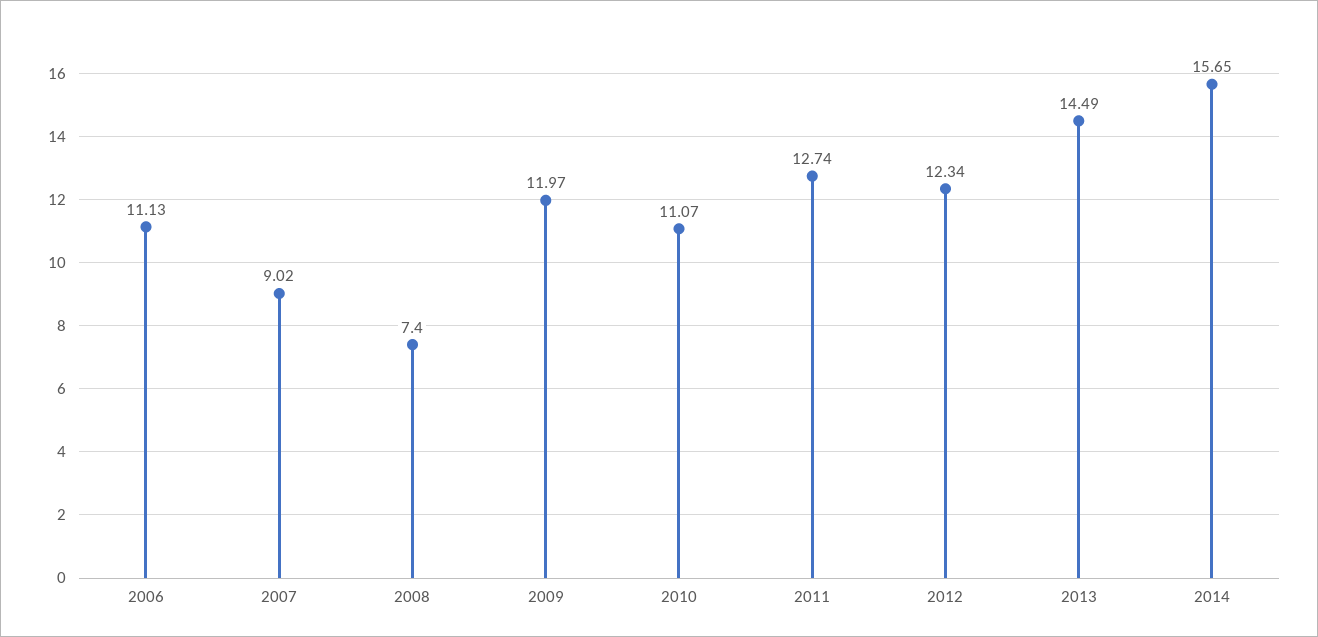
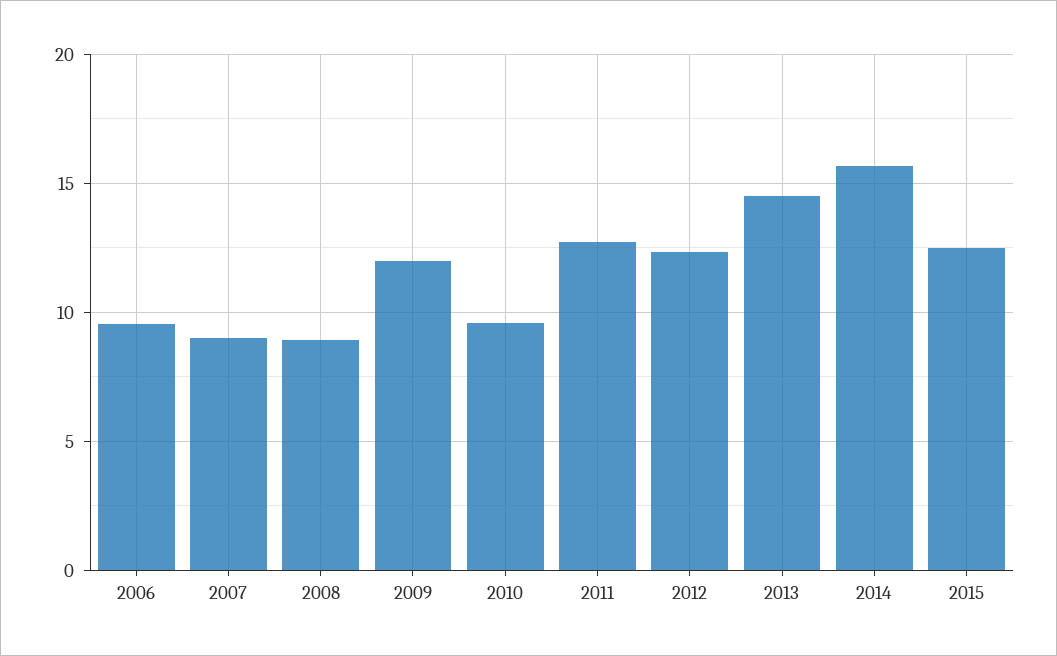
2006: 11.13 -> 9.5
2008: 7.4 -> 9
2010: 11.07 -> 9.5
2015: none -> 12.5

